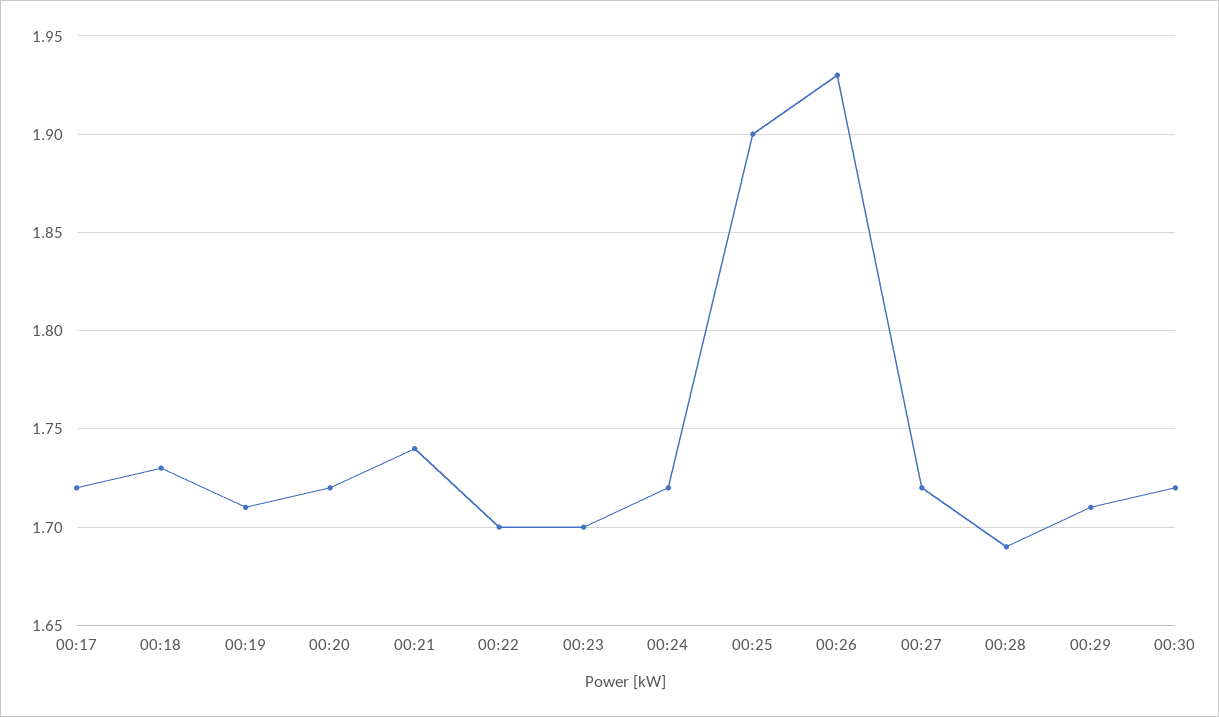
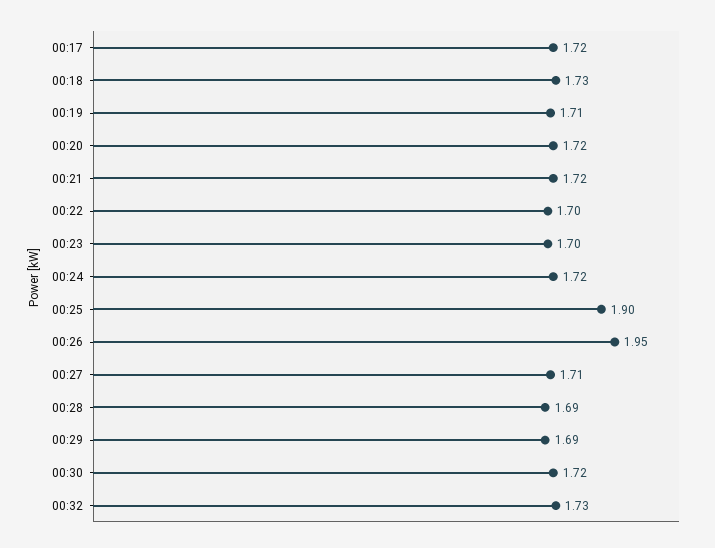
00:21: 1.74 -> 1.72
00:26: 1.93 -> 1.95
00:27: 1.72 -> 1.71
00:29: 1.71 -> 1.69
00:32: none -> 1.73

